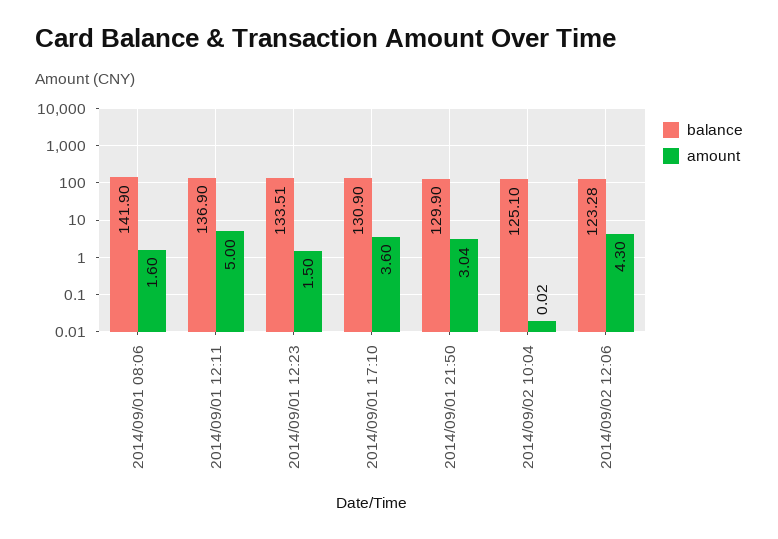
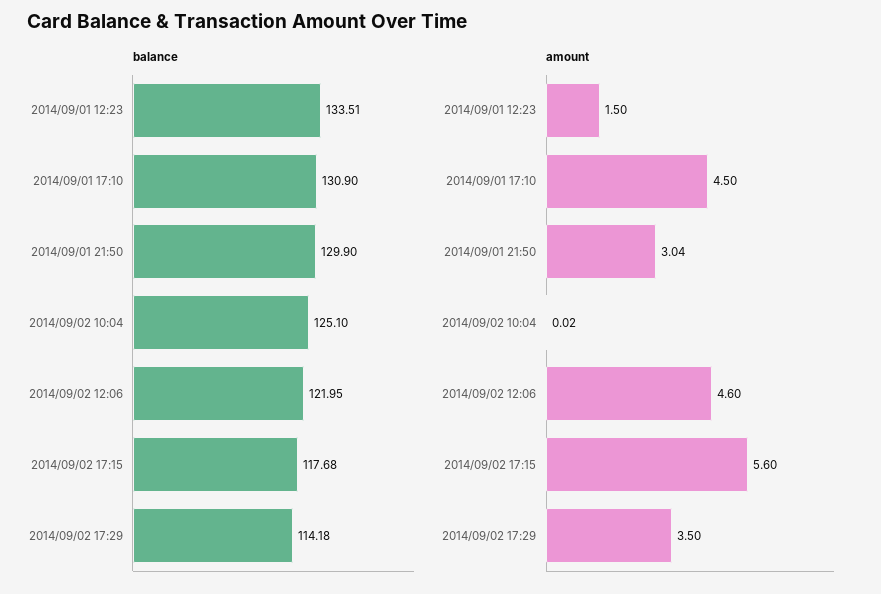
balance, 2014/09/01 08:06: 141.9 -> none
amount, 2014/09/01 08:06: 1.6 -> none
balance, 2014/09/01 12:11: 136.9 -> none
amount, 2014/09/01 12:11: 5 -> none
amount, 2014/09/01 17:10: 3.6 -> 4.5
balance, 2014/09/02 12:06: 123.28 -> 121.95
amount, 2014/09/02 12:06: 4.3 -> 4.6
balance, 2014/09/02 17:15: none -> 117.68
balance, 2014/09/02 17:29: none -> 114.18
amount, 2014/09/02 17:15: none -> 5.6
amount, 2014/09/02 17:29: none -> 3.5

